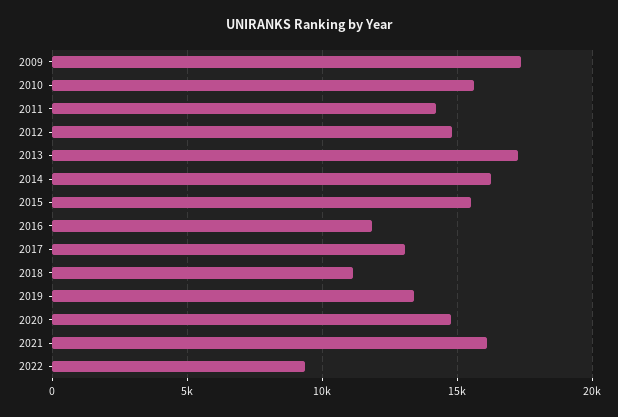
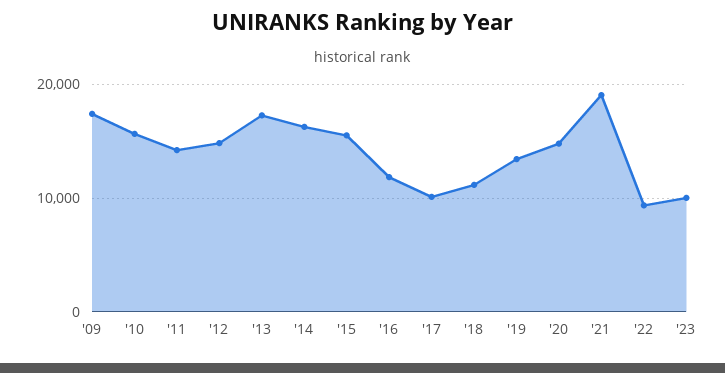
2017: 13000 -> 10000
2021: 16000 -> 19000
'23: none -> 10000

